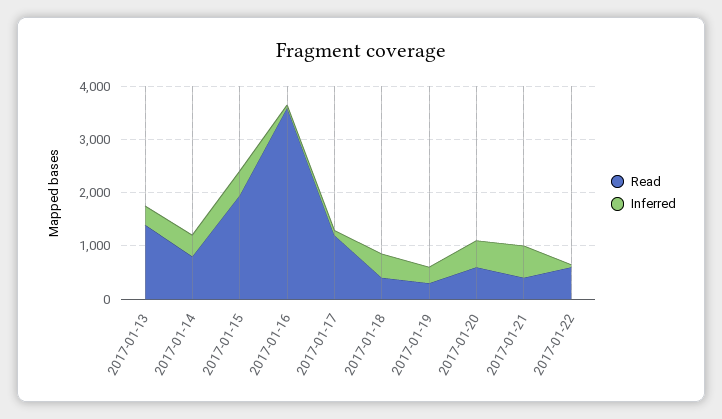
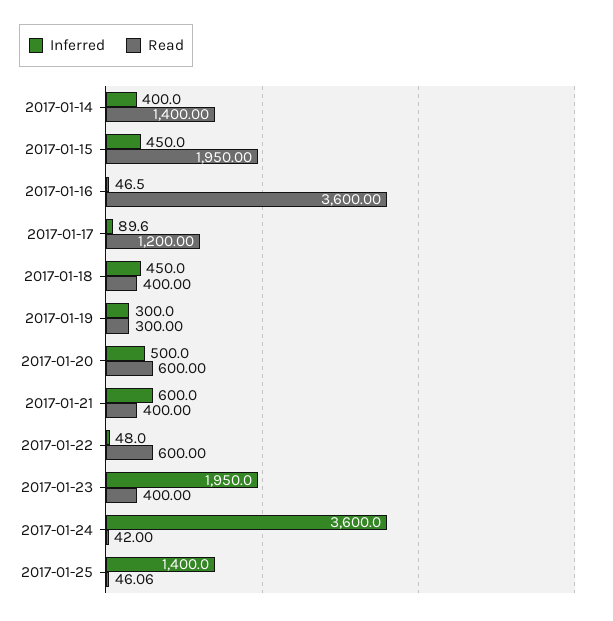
Read, 2017-01-13: 1400 -> none
Inferred, 2017-01-13: 400 -> none
Read, 2017-01-14: 800 -> 1400
Inferred, 2017-01-23: none -> 1950
Read, 2017-01-23: none -> 400
Inferred, 2017-01-24: none -> 3600
Read, 2017-01-24: none -> 42
Inferred, 2017-01-25: none -> 1400
Read, 2017-01-25: none -> 46.06

